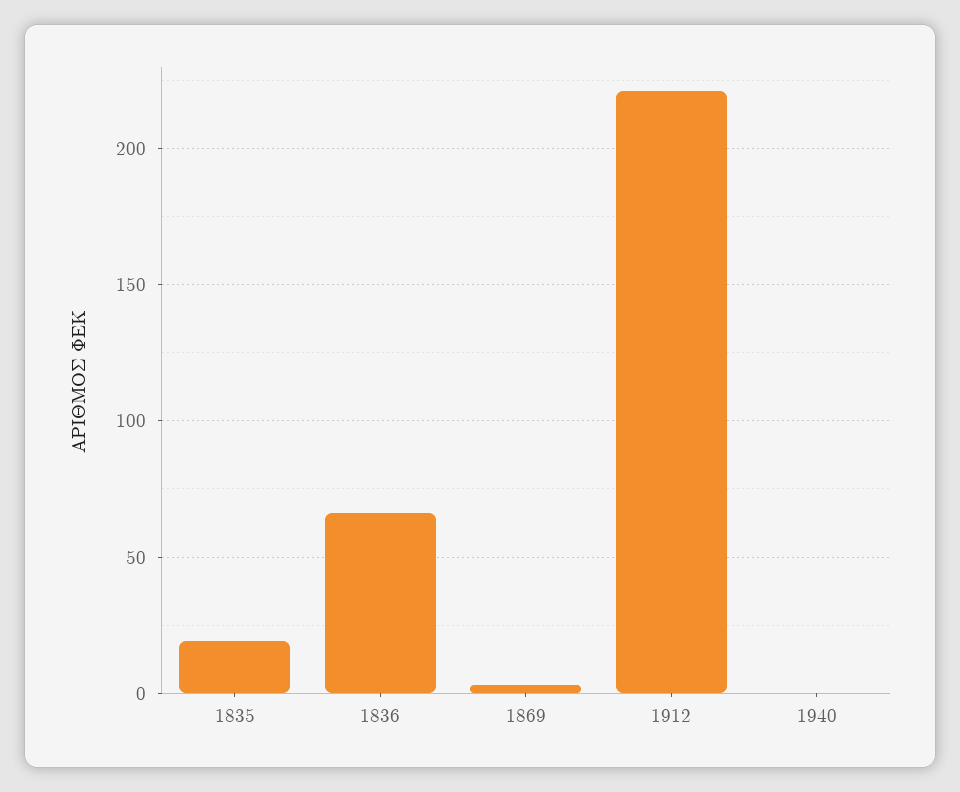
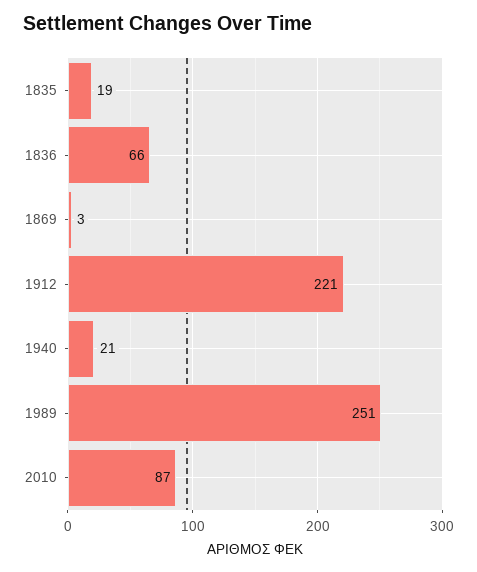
1940: 0 -> 21
1989: none -> 251
2010: none -> 87

